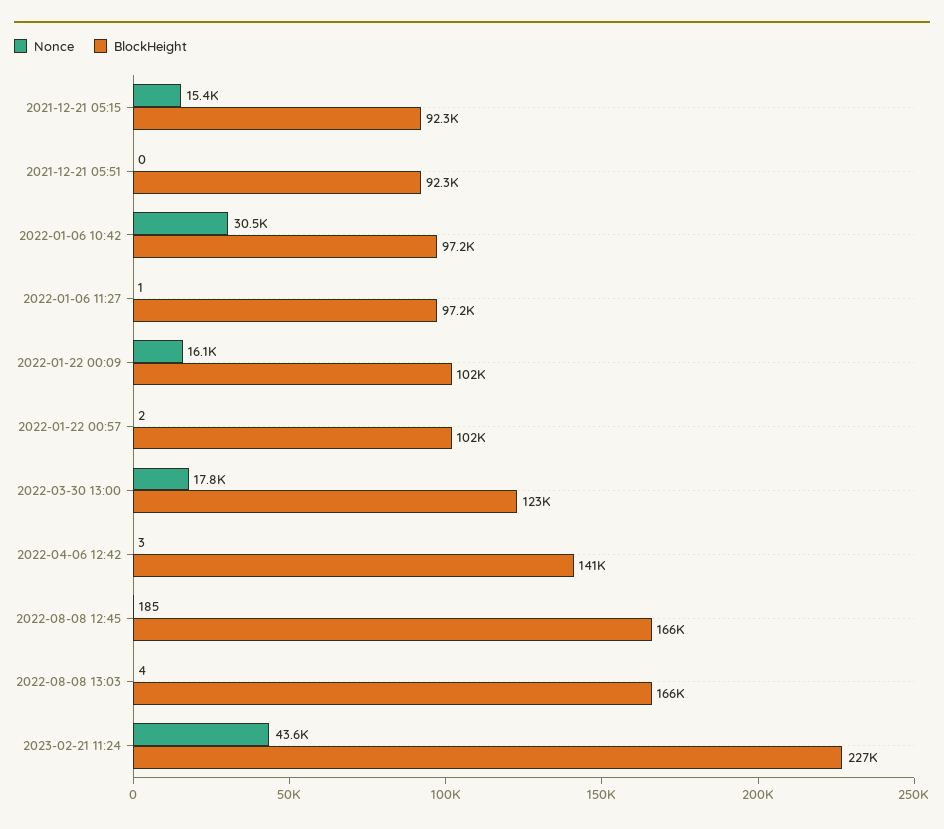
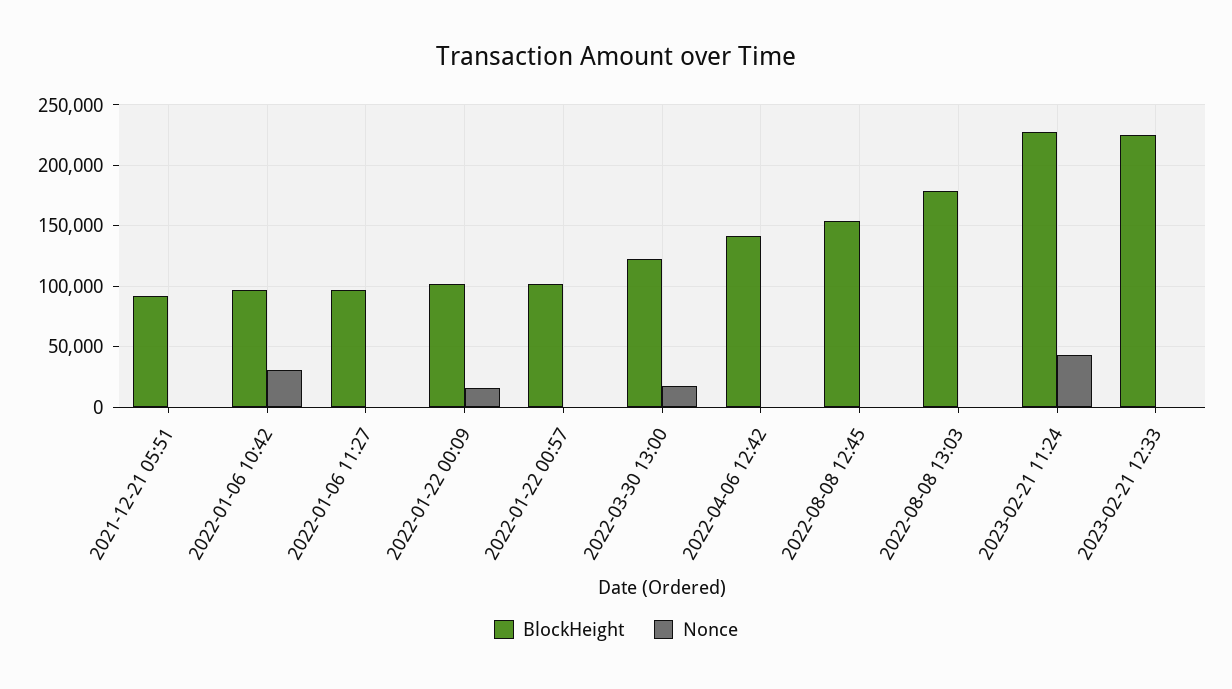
Nonce, 2021-12-21 05:15: 15400 -> none
BlockHeight, 2021-12-21 05:15: 92300 -> none
BlockHeight, 2022-08-08 12:45: 166000 -> 155000
BlockHeight, 2022-08-08 13:03: 166000 -> 180000
BlockHeight, 2023-02-21 12:33: none -> 225000
Nonce, 2023-02-21 12:33: none -> 0

